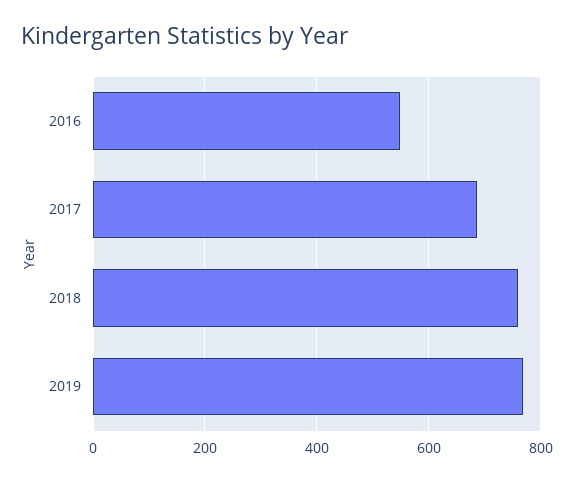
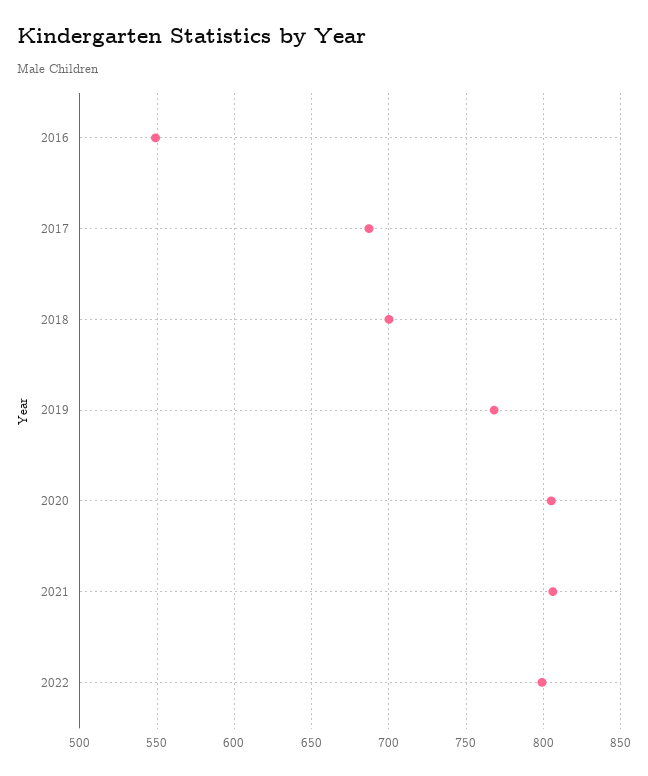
2018: 760 -> 700
2020: none -> 805
2021: none -> 805
2022: none -> 800

